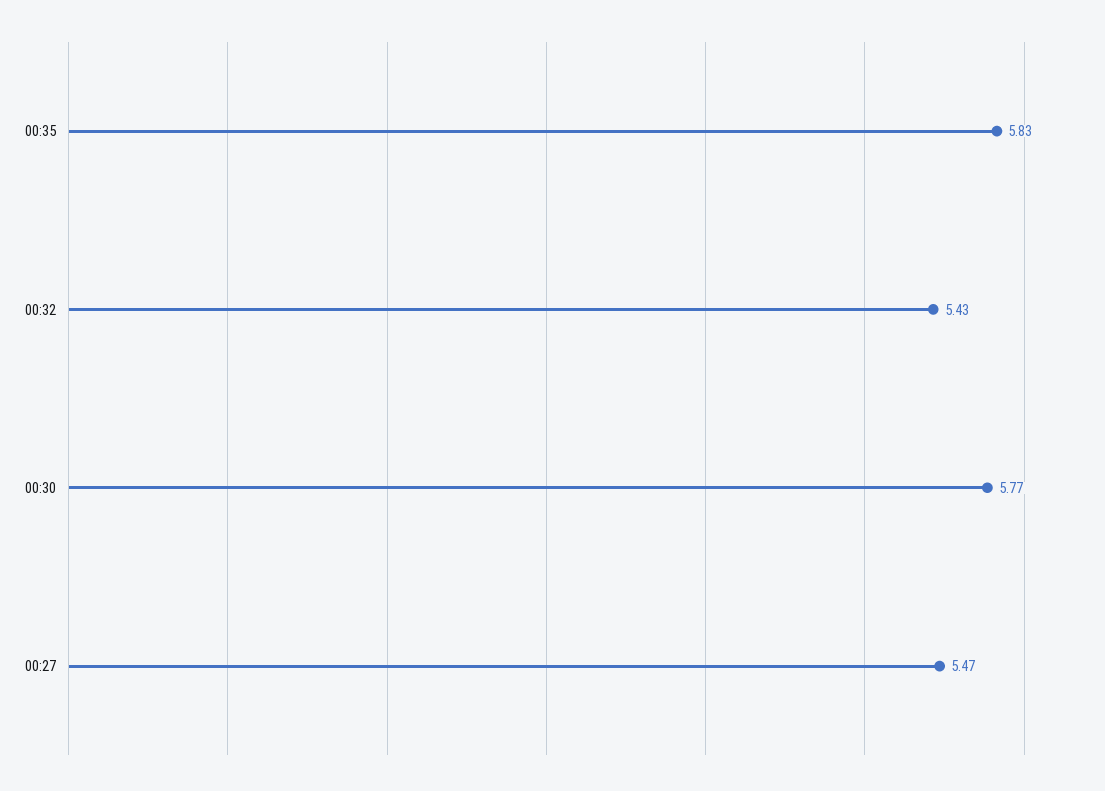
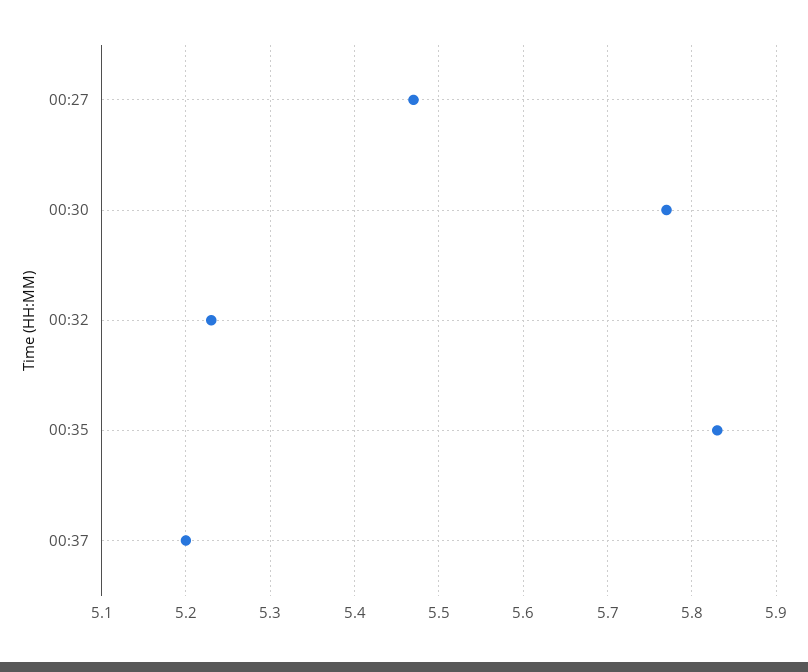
00:32: 5.43 -> 5.23
00:37: none -> 5.2

